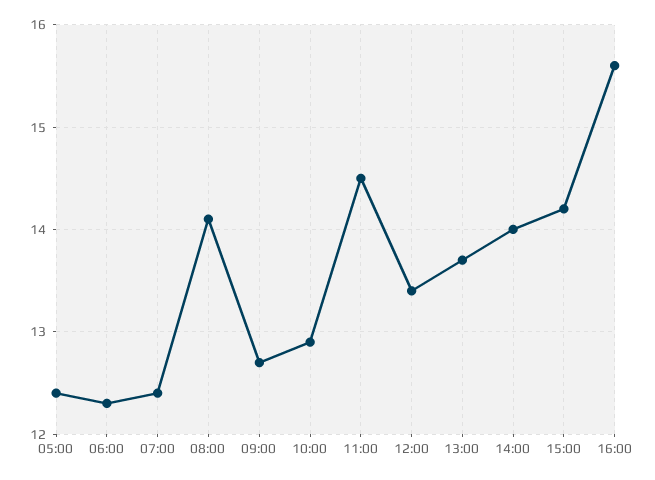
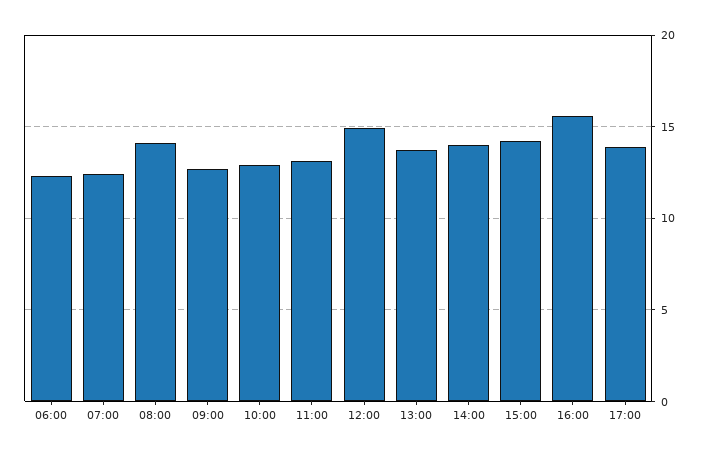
05:00: 12.4 -> none
11:00: 14.5 -> 13
12:00: 13.4 -> 15
17:00: none -> 14

